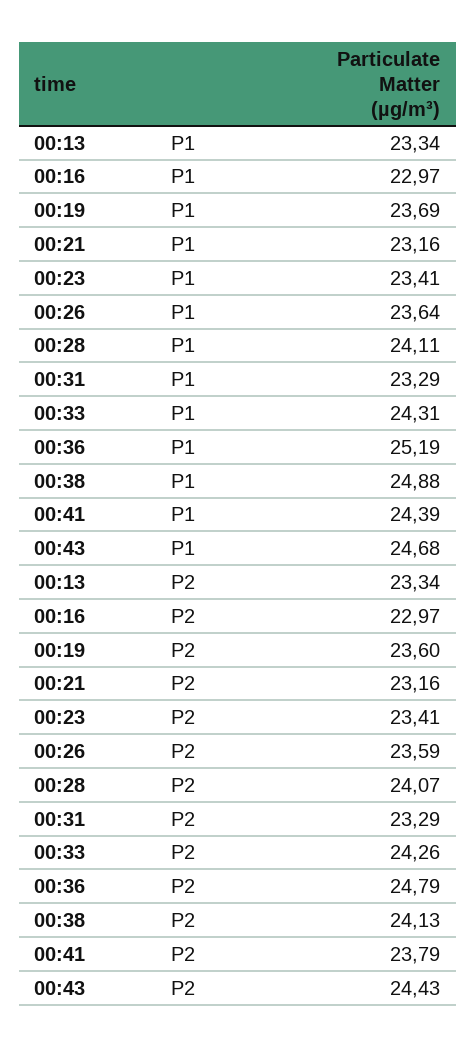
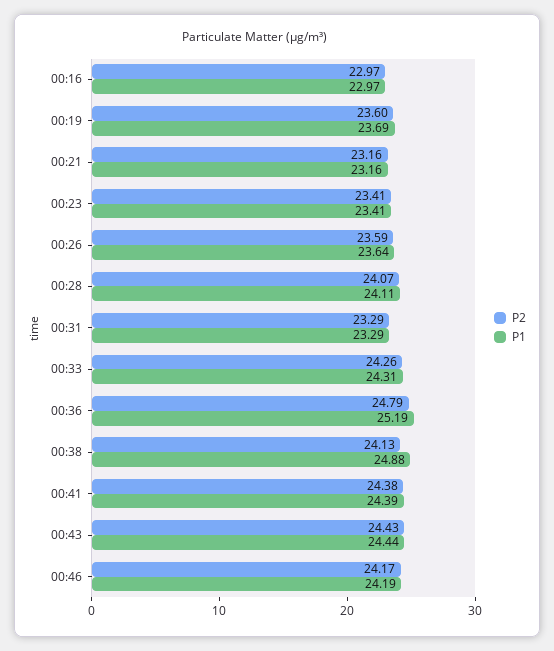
P1, 00:13: 23.34 -> none
P1, 00:43: 24.68 -> 24.44
P2, 00:13: 23.34 -> none
P2, 00:41: 23.79 -> 24.38
P2, 00:46: none -> 24.17
P1, 00:46: none -> 24.19

